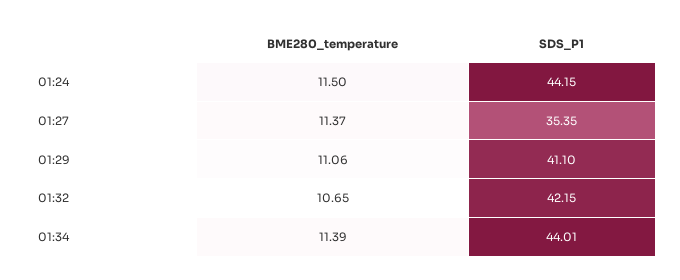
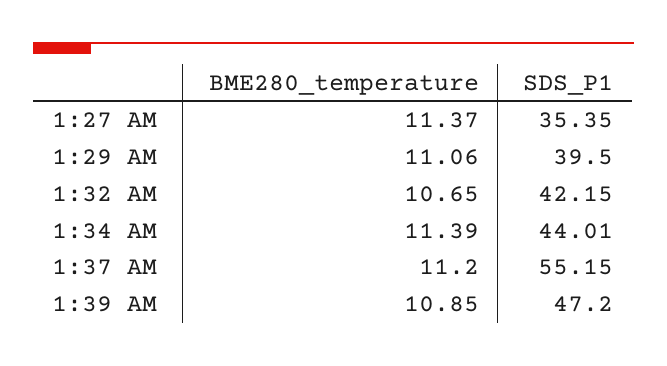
BME280_temperature, 01:24: 11.5 -> none
SDS_P1, 01:24: 44.15 -> none
SDS_P1, 01:29: 41.1 -> 39.5
BME280_temperature, 1:37 AM: none -> 11.2
SDS_P1, 1:37 AM: none -> 55.15
BME280_temperature, 1:39 AM: none -> 10.85
SDS_P1, 1:39 AM: none -> 47.2

